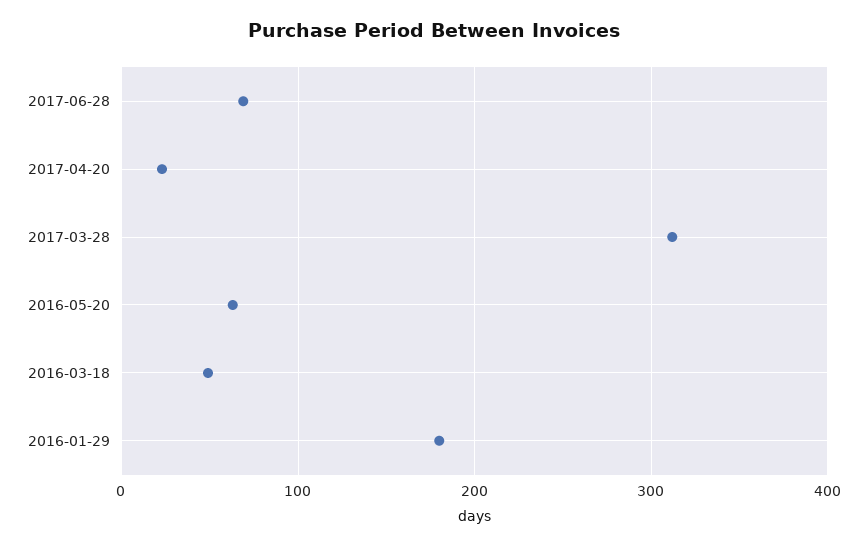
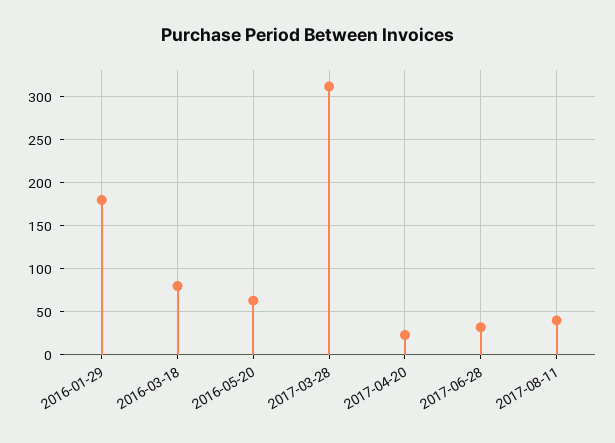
2017-06-28: 70 -> 30
2016-03-18: 50 -> 80
2017-08-11: none -> 40

